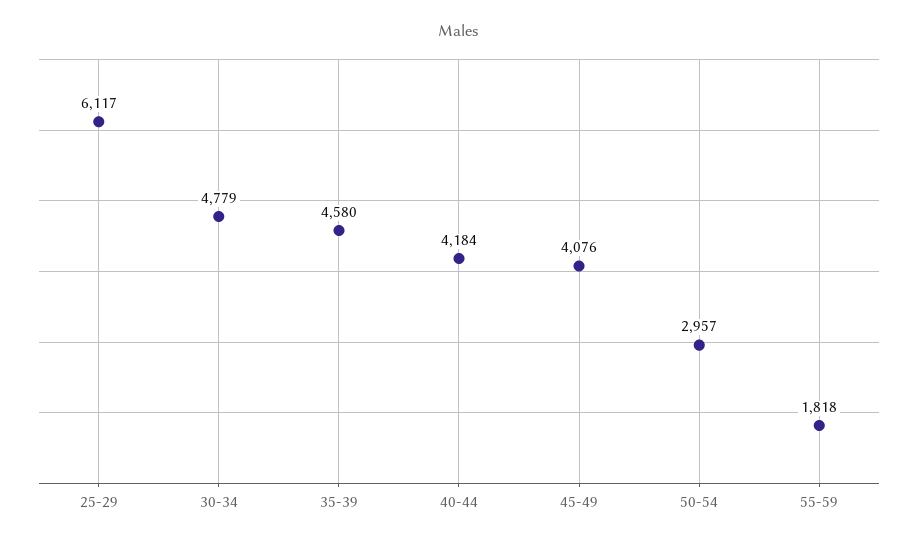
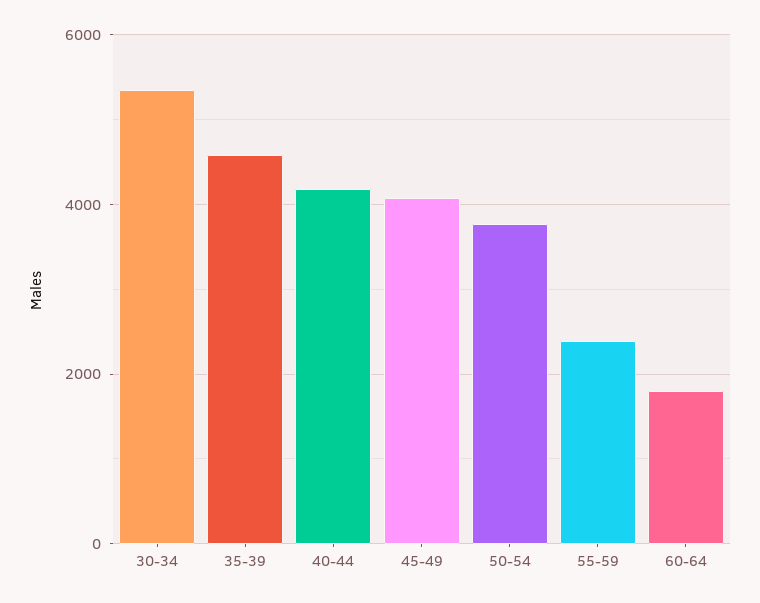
25-29: 6117 -> none
30-34: 4779 -> 5400
50-54: 2957 -> 3800
55-59: 1818 -> 2400
60-64: none -> 1800

